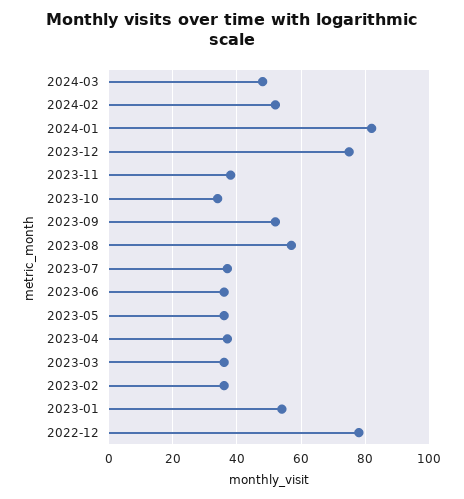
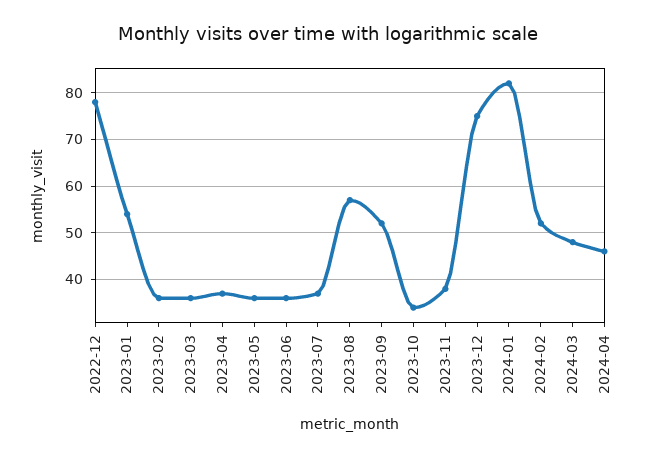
2024-04: none -> 45

